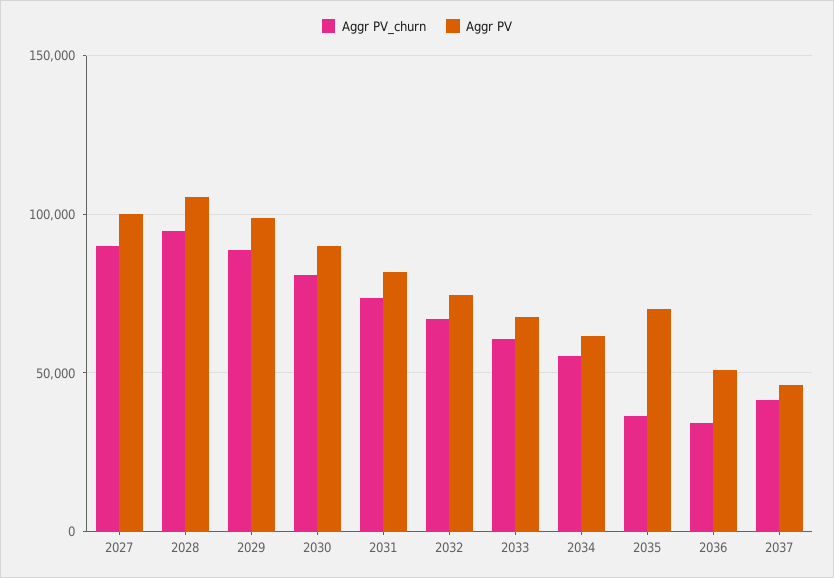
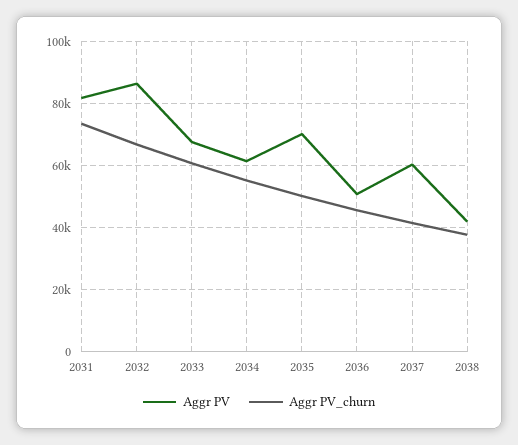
Aggr PV_churn, 2027: 90000 -> none
Aggr PV, 2027: 100000 -> none
Aggr PV_churn, 2028: 95000 -> none
Aggr PV, 2028: 105000 -> none
Aggr PV_churn, 2029: 90000 -> none
Aggr PV, 2029: 100000 -> none
Aggr PV_churn, 2030: 80000 -> none
Aggr PV, 2030: 90000 -> none
Aggr PV, 2032: 75000 -> 86000
Aggr PV_churn, 2035: 35000 -> 50000
Aggr PV_churn, 2036: 35000 -> 46000
Aggr PV, 2037: 45000 -> 60000
Aggr PV, 2038: none -> 42000
Aggr PV_churn, 2038: none -> 38000

